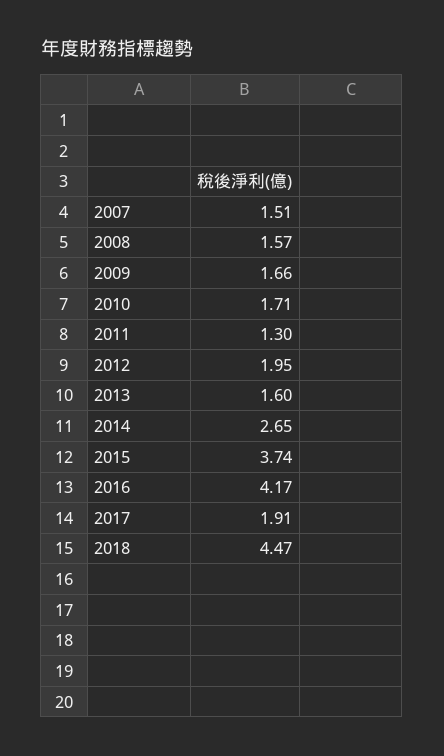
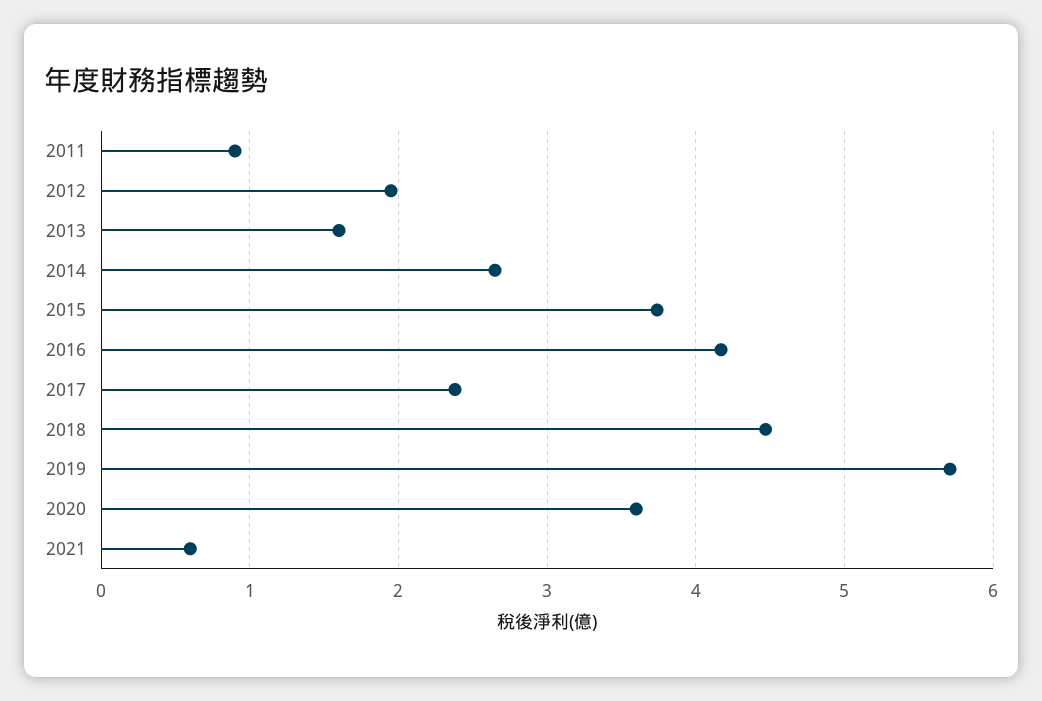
2007: 1.51 -> none
2008: 1.57 -> none
2009: 1.66 -> none
2010: 1.71 -> none
2011: 1.3 -> 0.9
2017: 1.91 -> 2.4
2019: none -> 5.7
2020: none -> 3.6
2021: none -> 0.6

